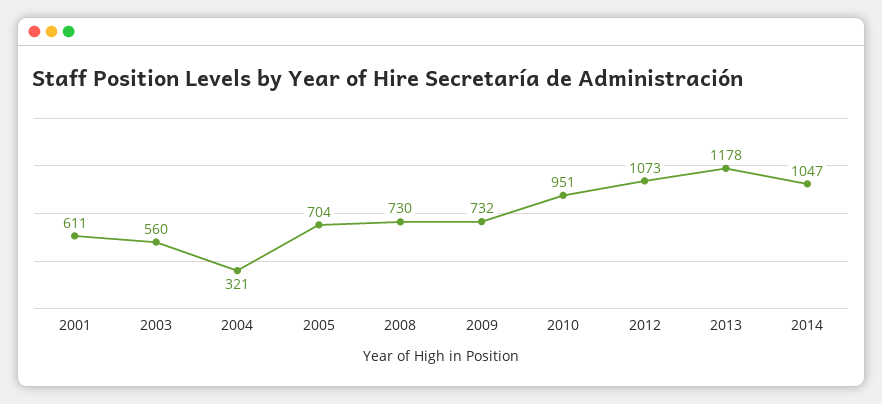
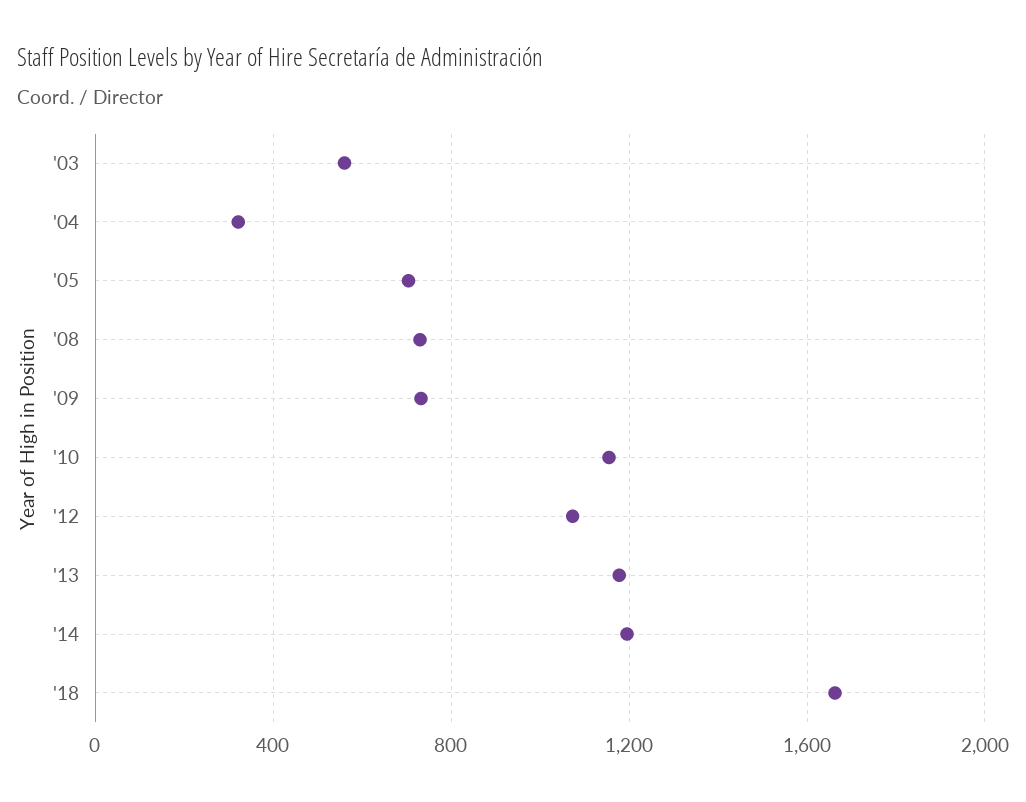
2001: 611 -> none
2010: 951 -> 1150
2014: 1047 -> 1200
'18: none -> 1650

